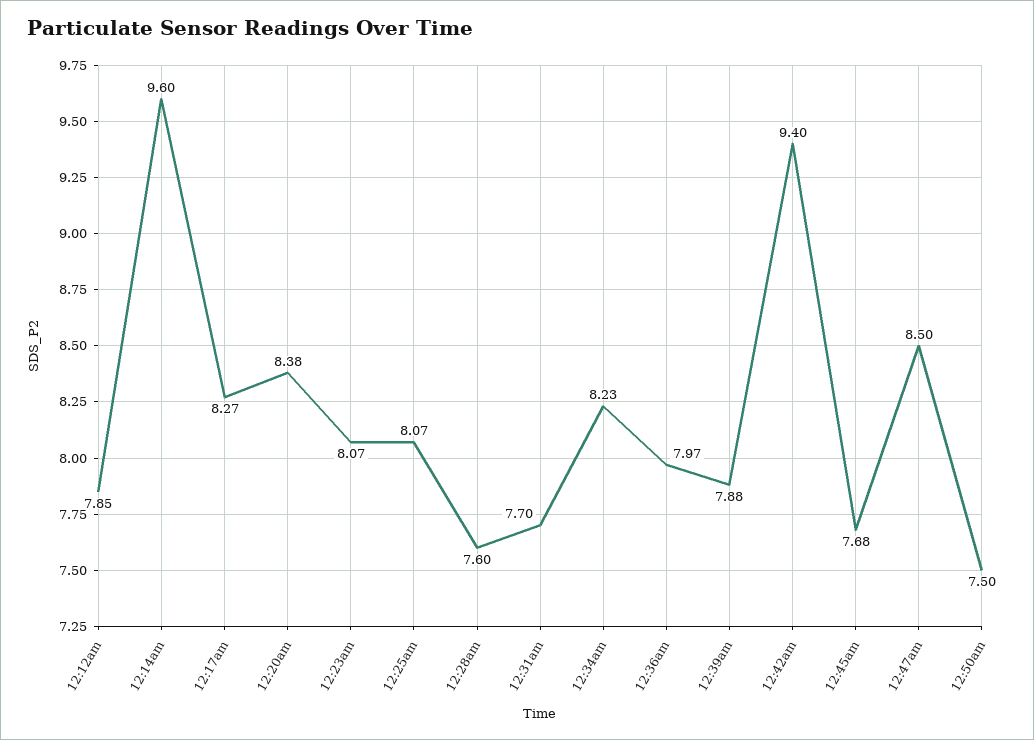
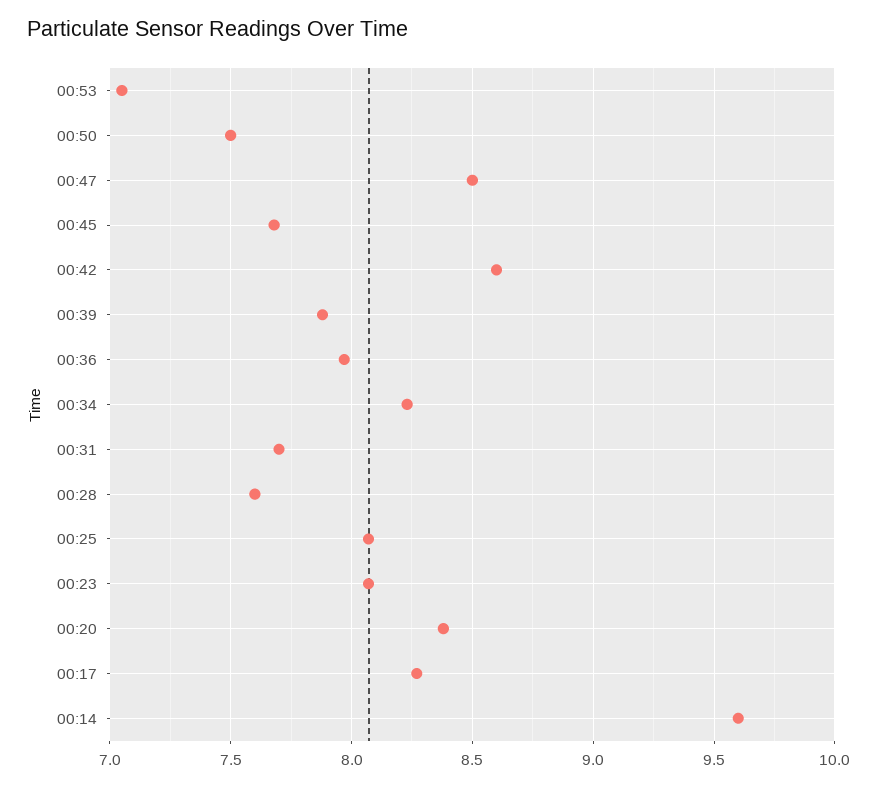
12:12am: 7.85 -> none
12:42am: 9.4 -> 8.6
00:53: none -> 7.05

